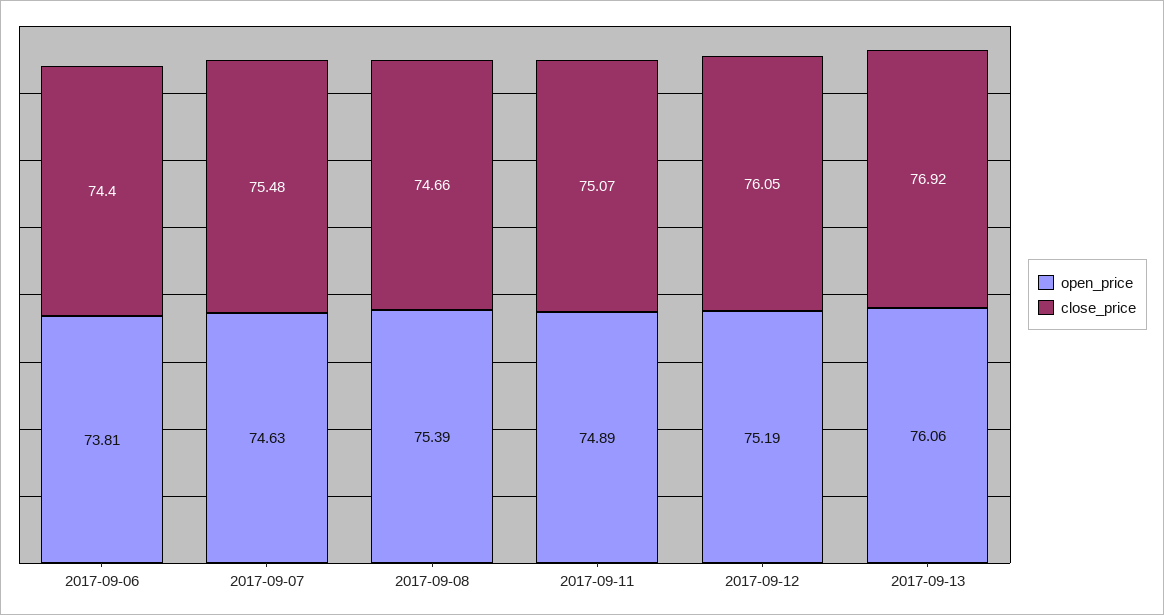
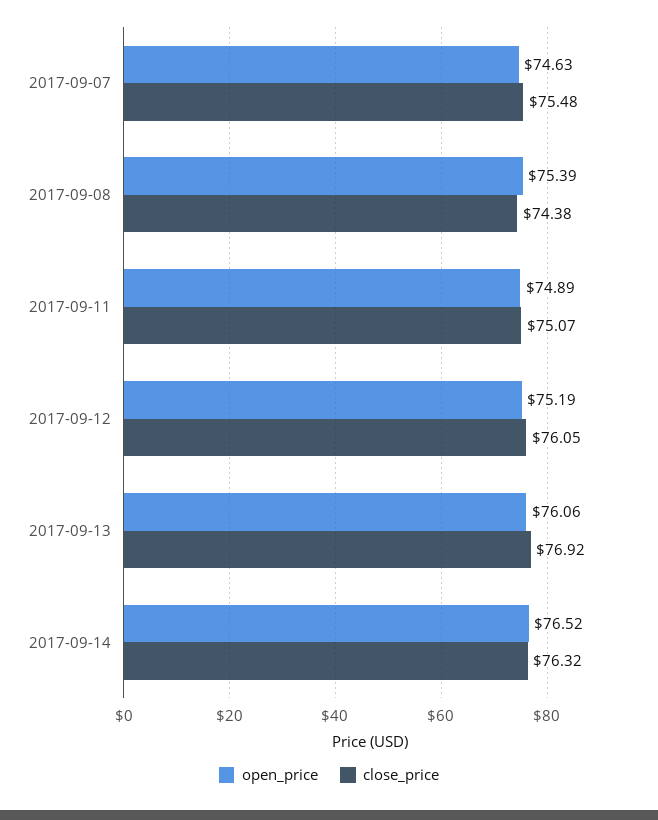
open_price, 2017-09-06: 73.81 -> none
close_price, 2017-09-06: 74.4 -> none
close_price, 2017-09-08: 74.66 -> 74.38
open_price, 2017-09-14: none -> 76.52
close_price, 2017-09-14: none -> 76.32

